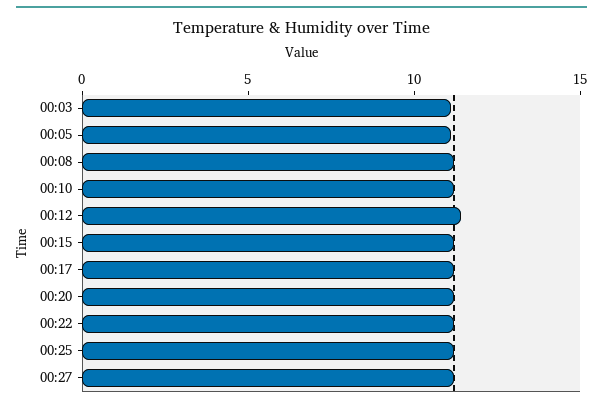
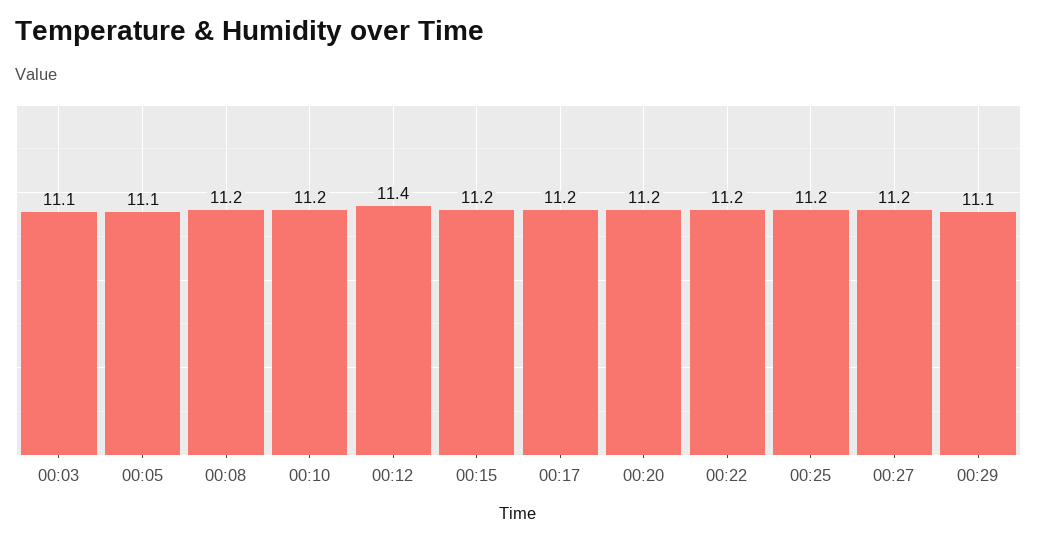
00:29: none -> 11.1

